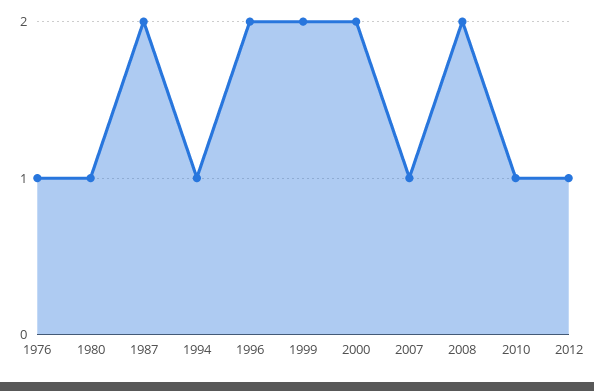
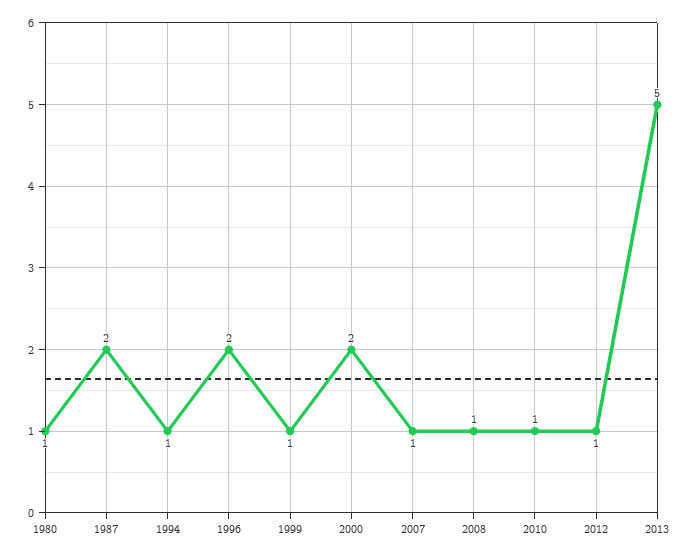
1976: 1 -> none
1999: 2 -> 1
2008: 2 -> 1
2013: none -> 5

